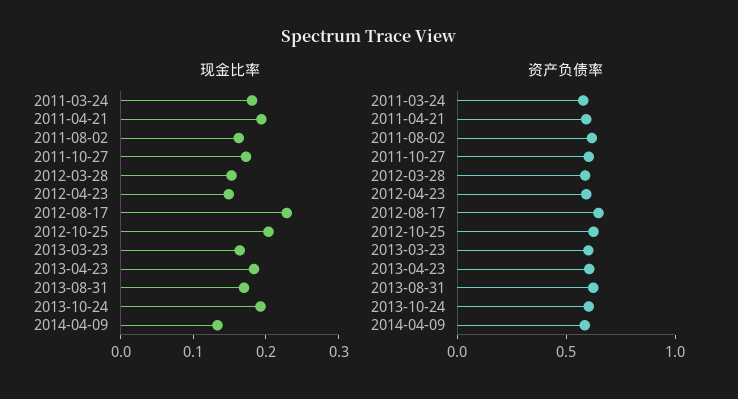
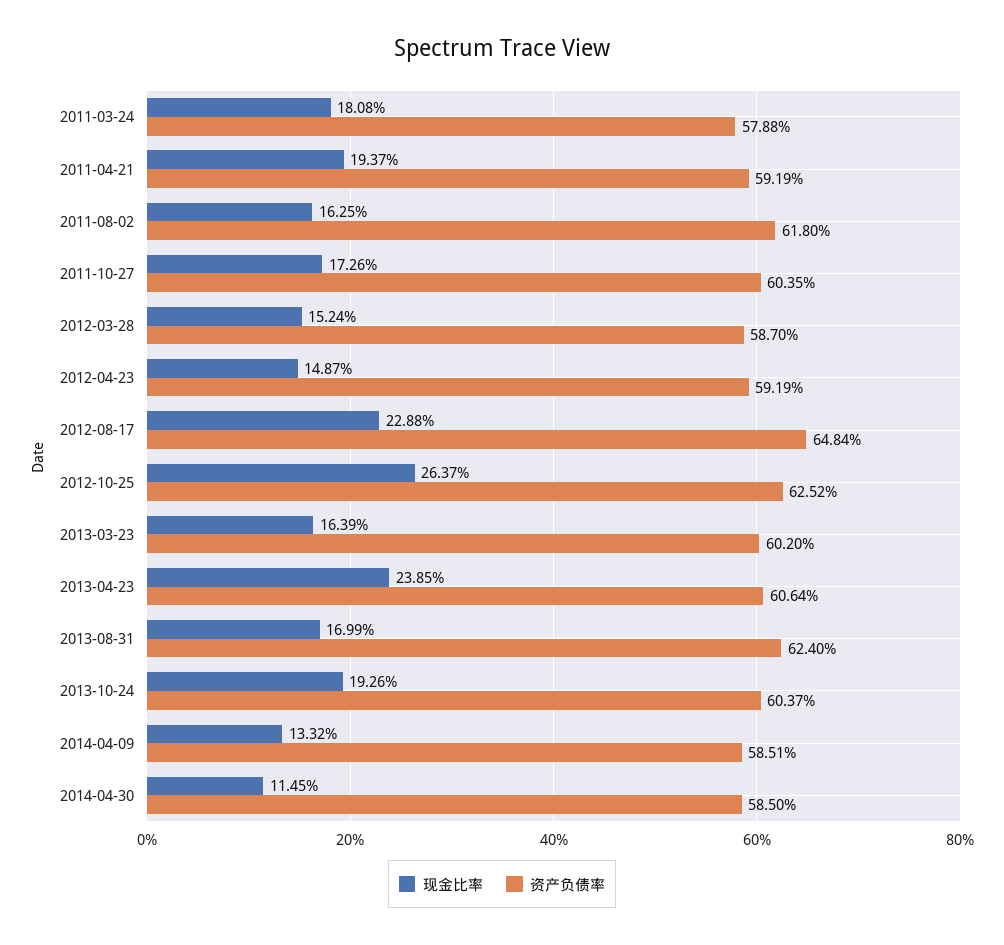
现金比率, 2012-10-25: 0.2 -> 0.2637
现金比率, 2013-04-23: 0.18 -> 0.2385
现金比率, 2014-04-30: none -> 0.1145
资产负债率, 2014-04-30: none -> 0.585

